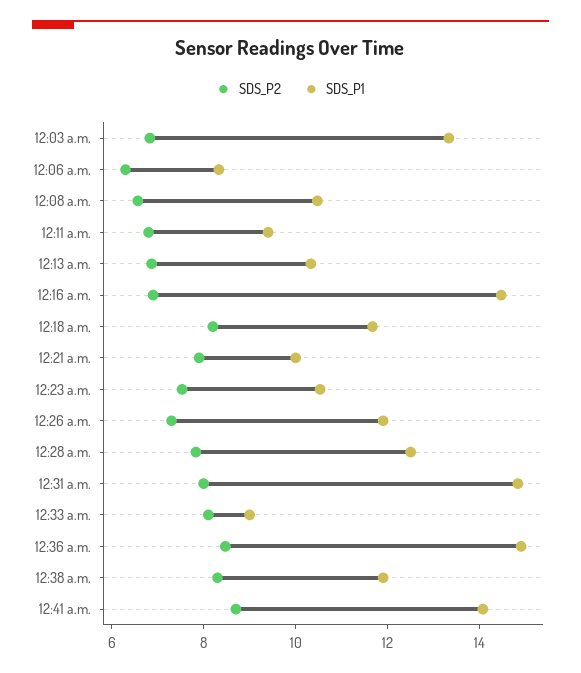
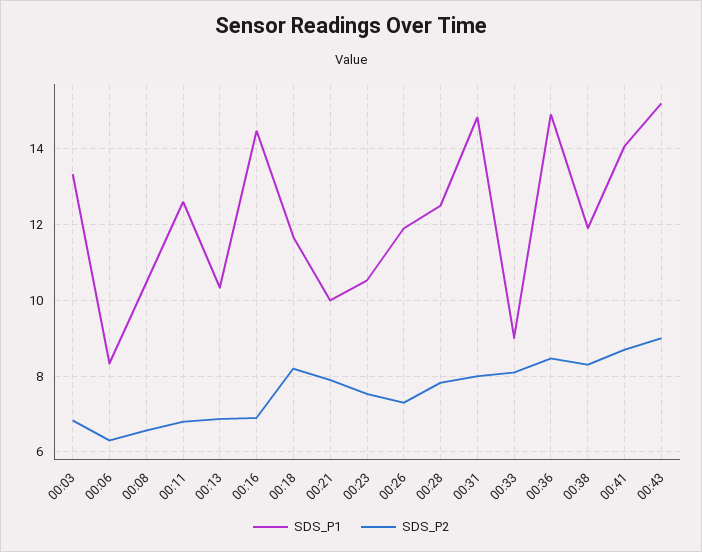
SDS_P1, 12:11 a.m.: 9.5 -> 12.6
SDS_P1, 00:43: none -> 15.2
SDS_P2, 00:43: none -> 9

